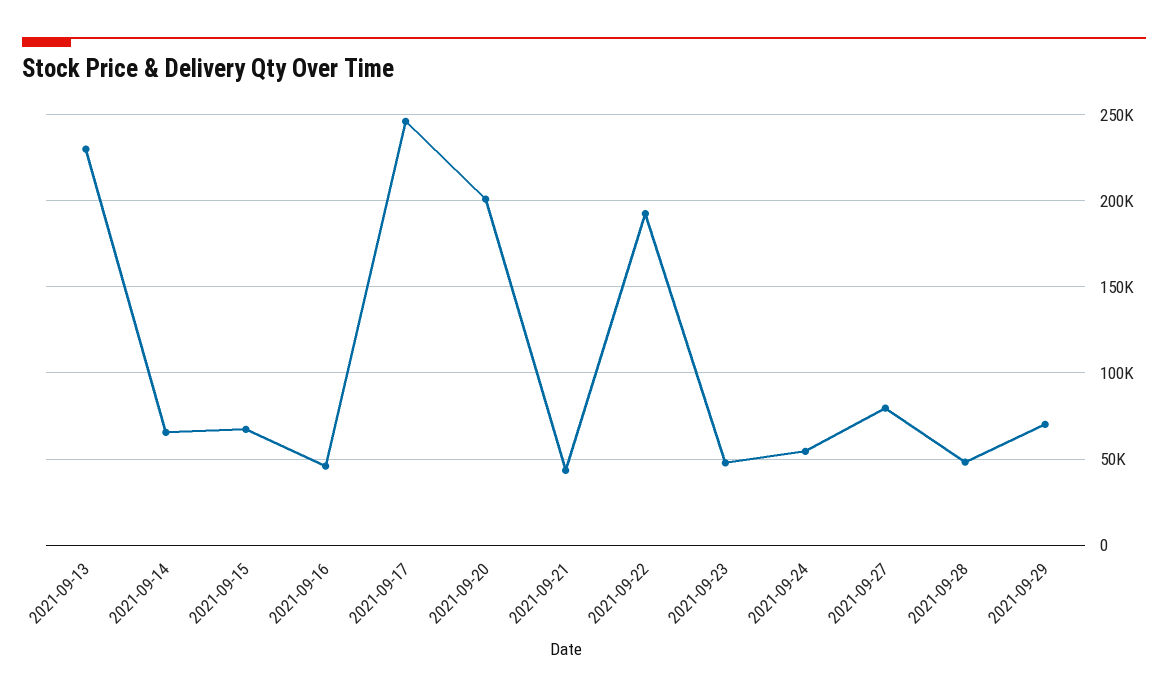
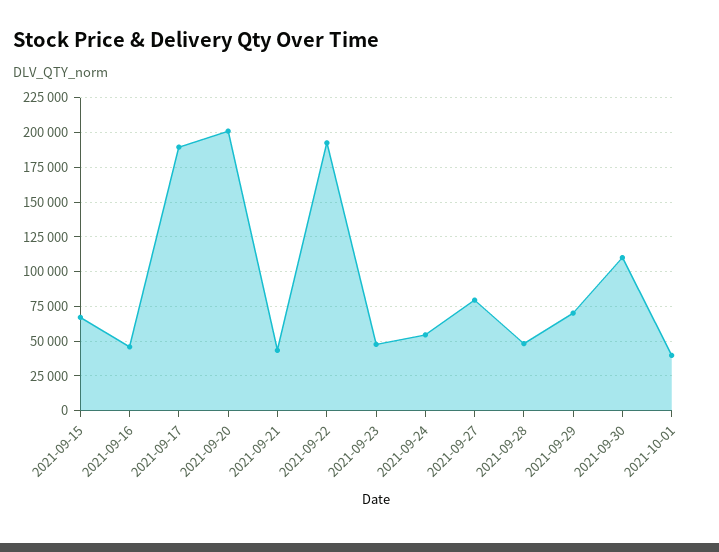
2021-09-13: 230000 -> none
2021-09-14: 65000 -> none
2021-09-17: 245000 -> 190000
2021-09-30: none -> 110000
2021-10-01: none -> 40000

